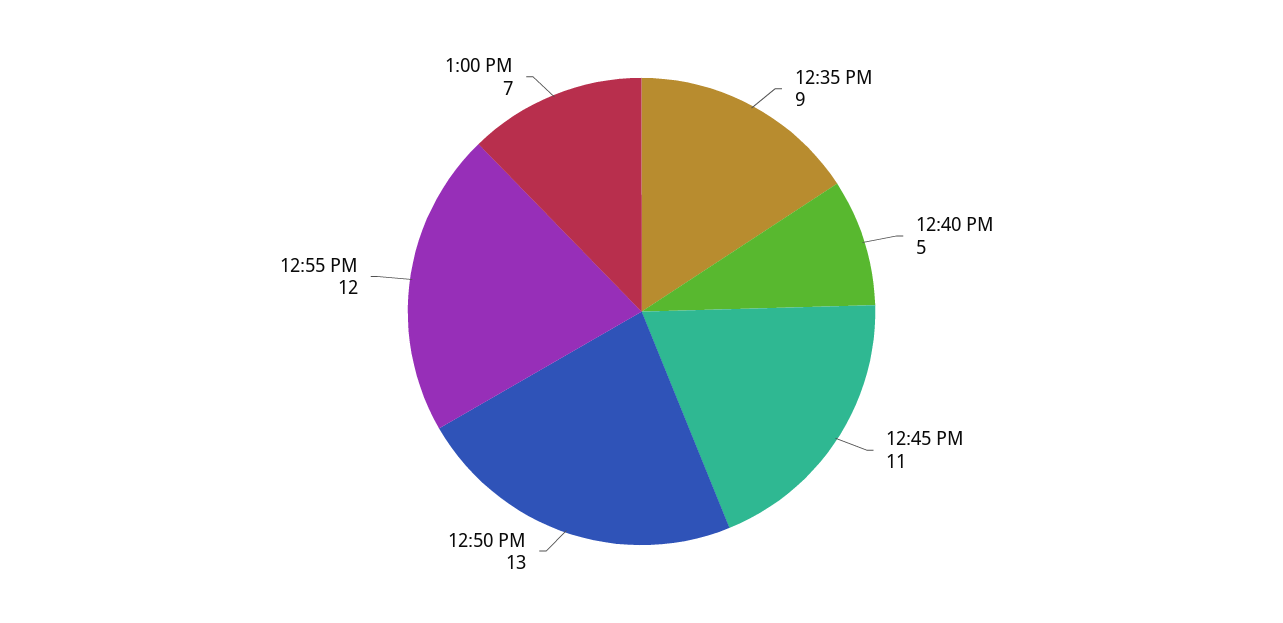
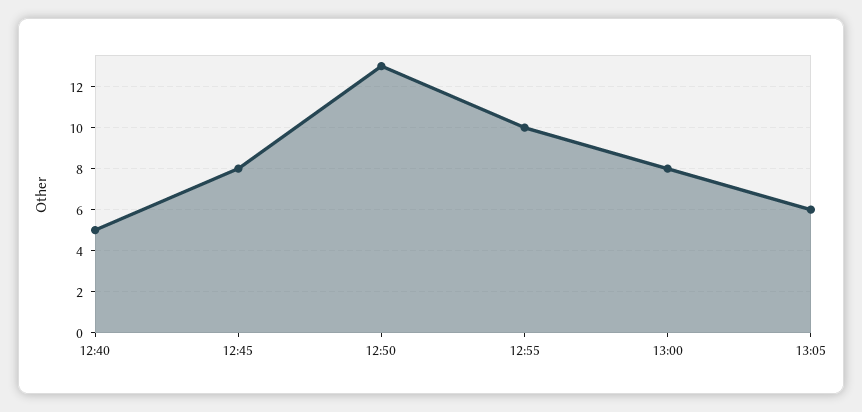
12:35 PM: 9 -> none
12:45 PM: 11 -> 8
12:55 PM: 12 -> 10
1:00 PM: 7 -> 8
13:05: none -> 6

